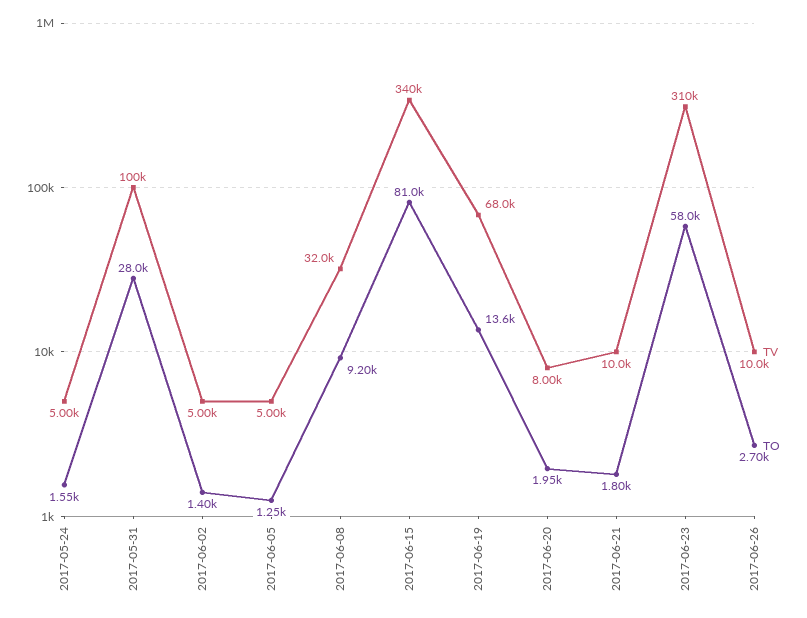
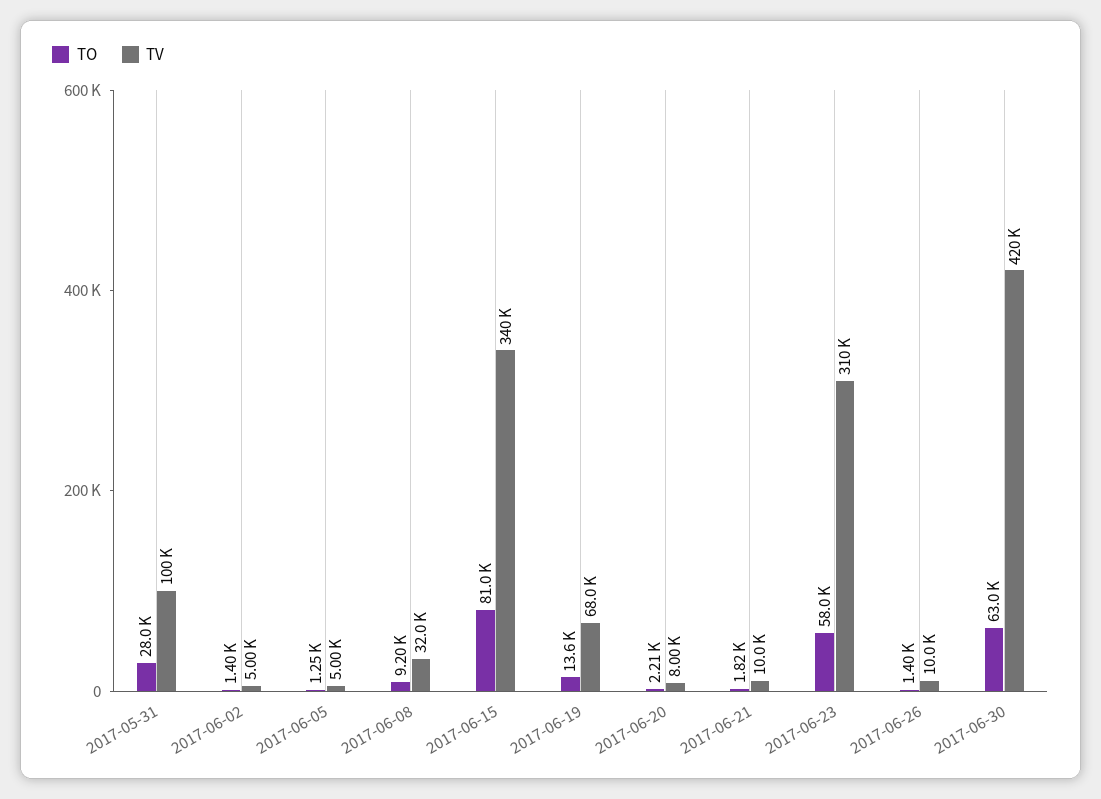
TV, 2017-05-24: 5000 -> none
TO, 2017-05-24: 1550 -> none
TO, 2017-06-20: 1950 -> 2210
TO, 2017-06-21: 1800 -> 1820
TO, 2017-06-26: 2700 -> 1400
TO, 2017-06-30: none -> 63000
TV, 2017-06-30: none -> 420000

